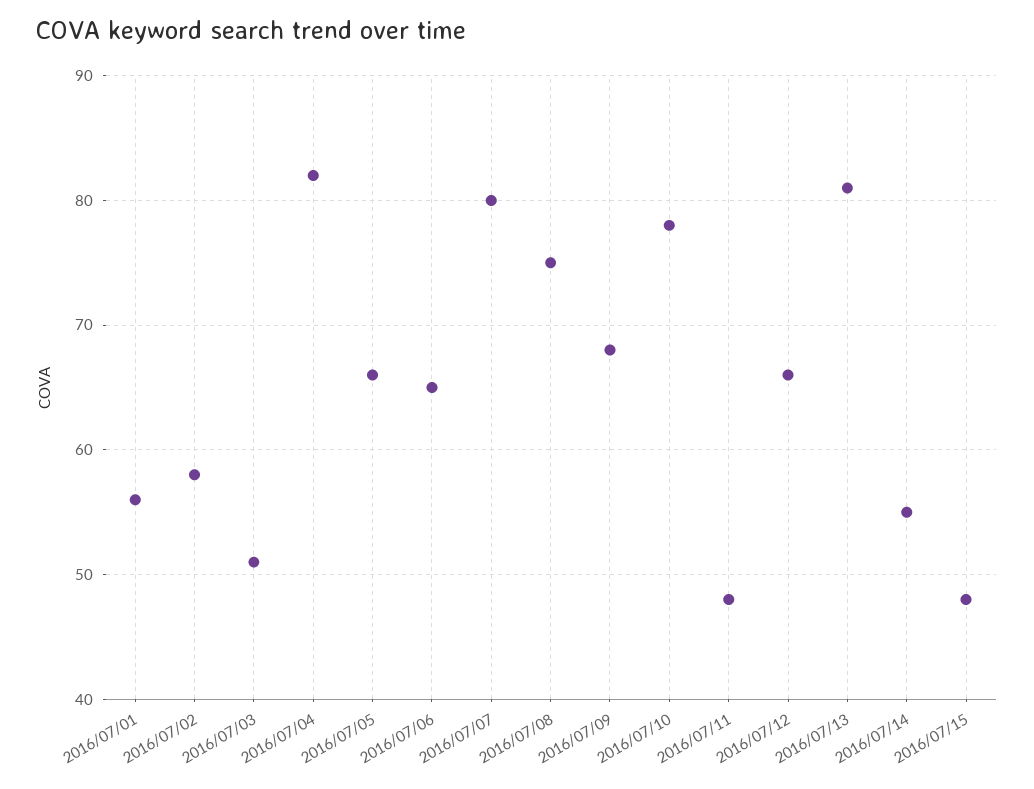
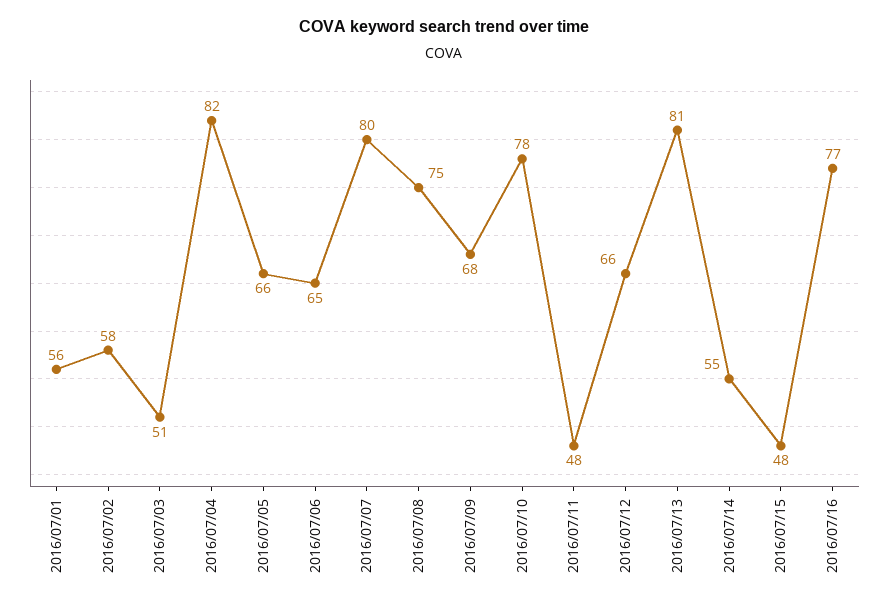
2016/07/16: none -> 77

